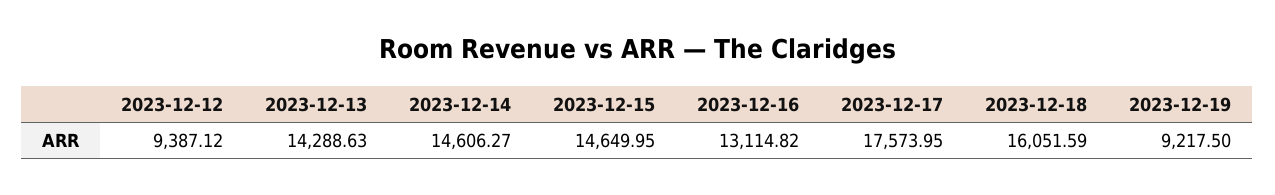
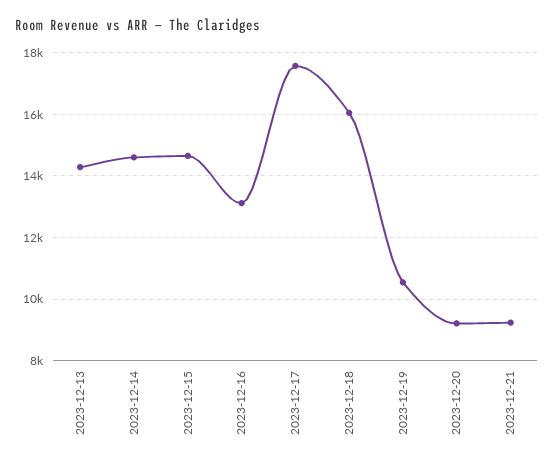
2023-12-12: 9387.12 -> none
2023-12-19: 9217.5 -> 10600
2023-12-20: none -> 9200
2023-12-21: none -> 9200

